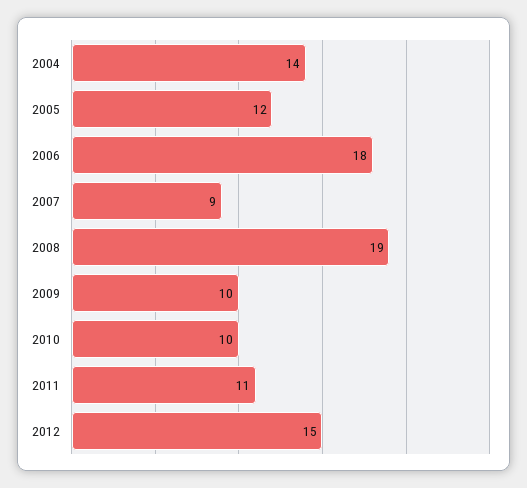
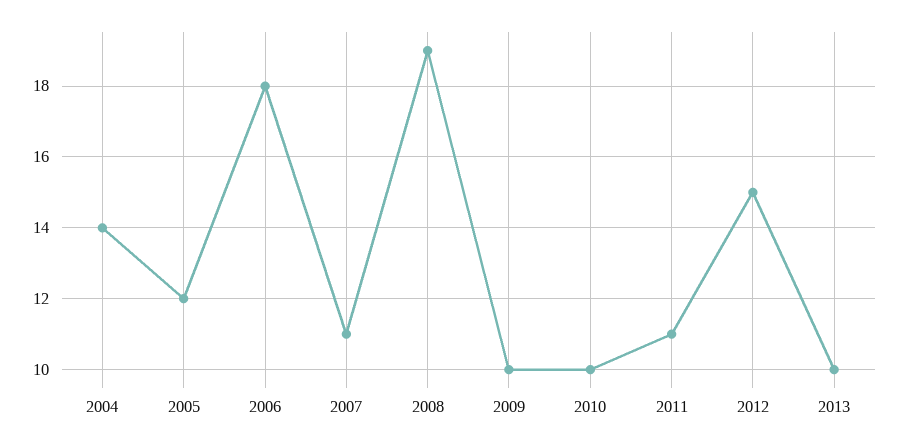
2007: 9 -> 11
2013: none -> 10

